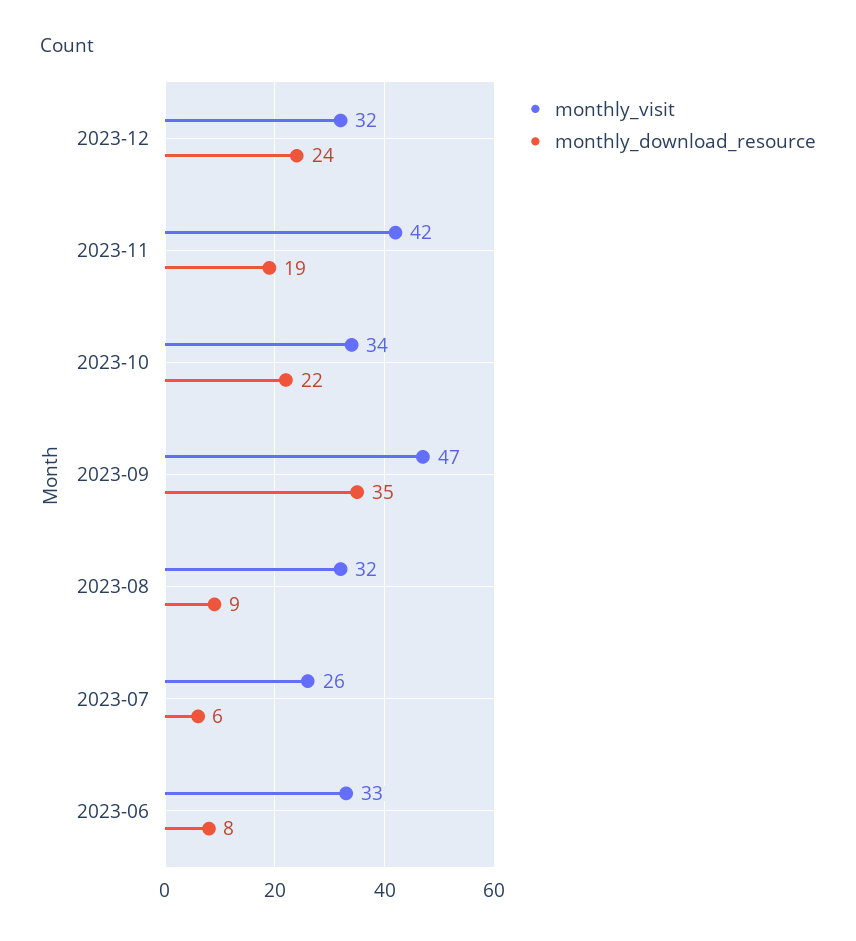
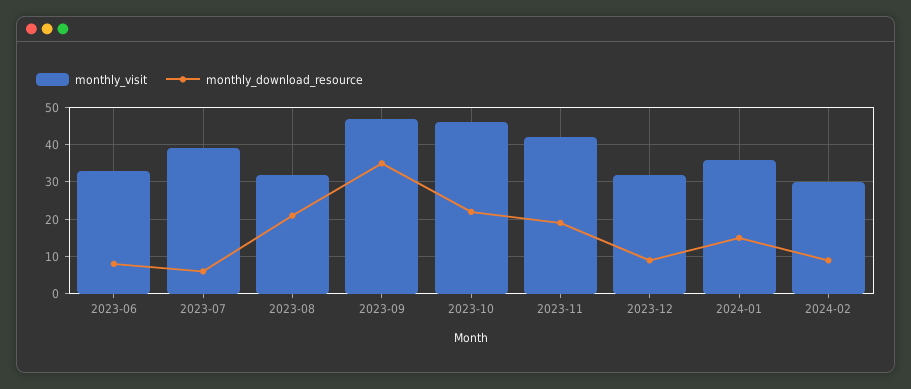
monthly_download_resource, 2023-12: 24 -> 10
monthly_visit, 2023-10: 34 -> 45
monthly_download_resource, 2023-08: 9 -> 20
monthly_visit, 2023-07: 26 -> 40
monthly_visit, 2024-01: none -> 35
monthly_download_resource, 2024-01: none -> 15
monthly_visit, 2024-02: none -> 30
monthly_download_resource, 2024-02: none -> 10

